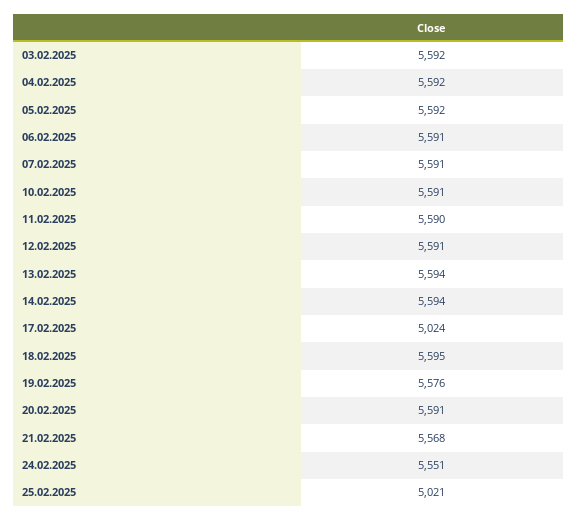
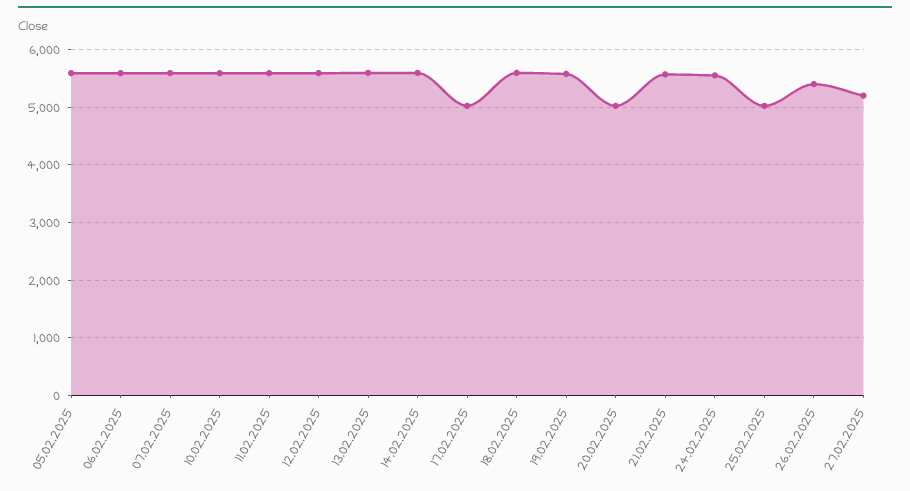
03.02.2025: 5592 -> none
04.02.2025: 5592 -> none
20.02.2025: 5591 -> 5000
26.02.2025: none -> 5400
27.02.2025: none -> 5200

